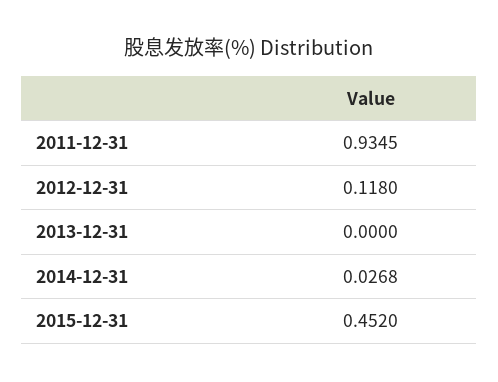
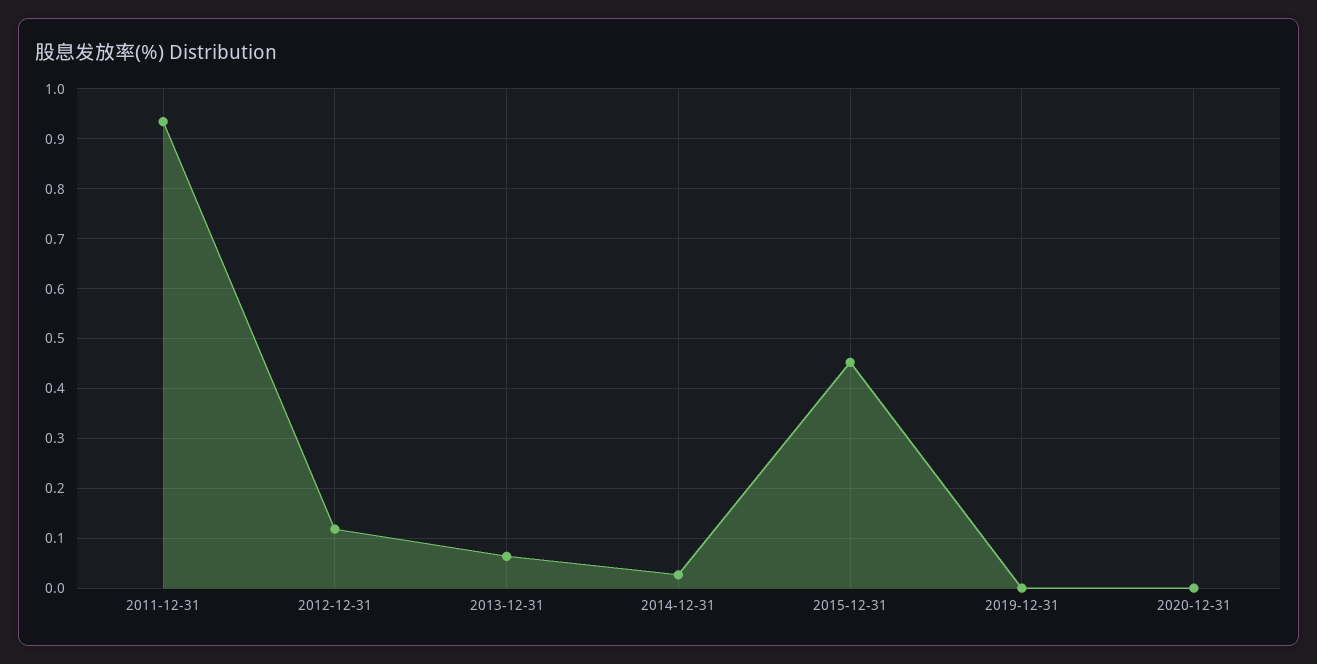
2013-12-31: 0 -> 0.06
2019-12-31: none -> 0
2020-12-31: none -> 0

